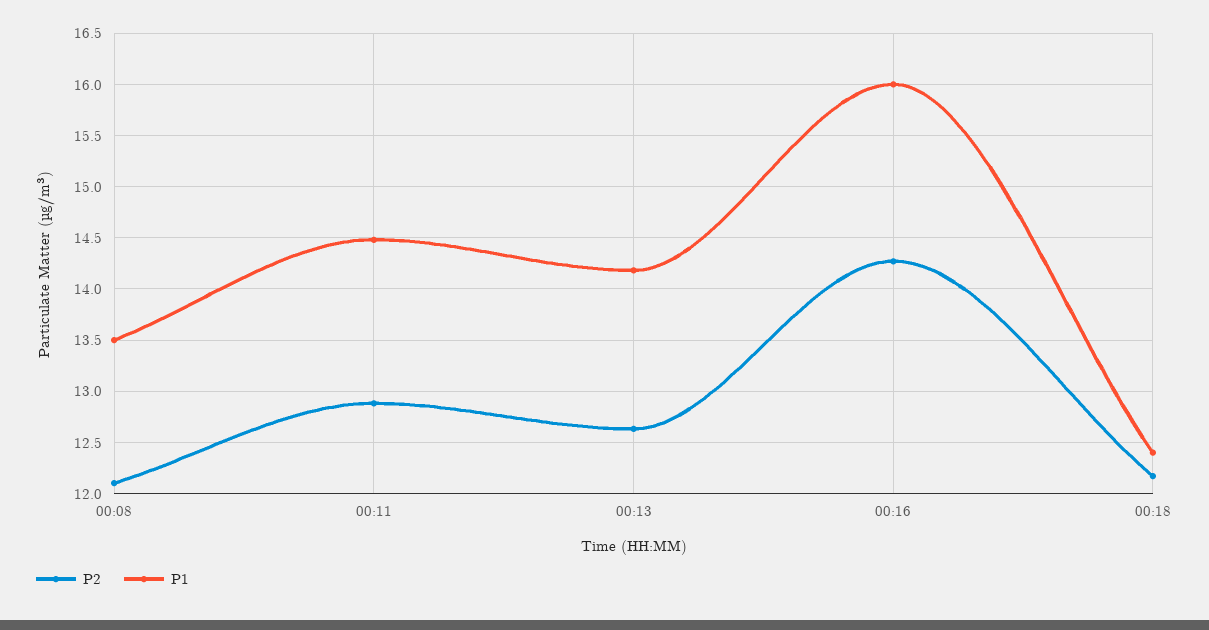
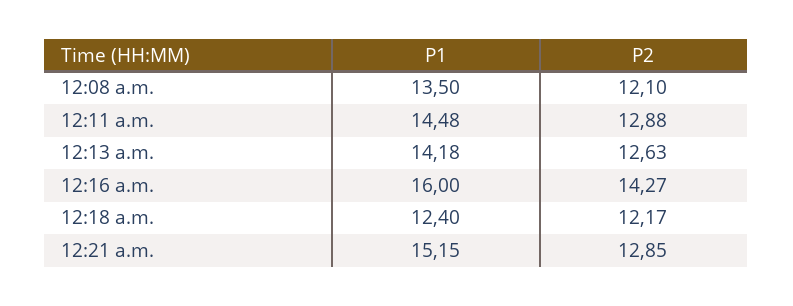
P1, 12:21 a.m.: none -> 15.15
P2, 12:21 a.m.: none -> 12.85

